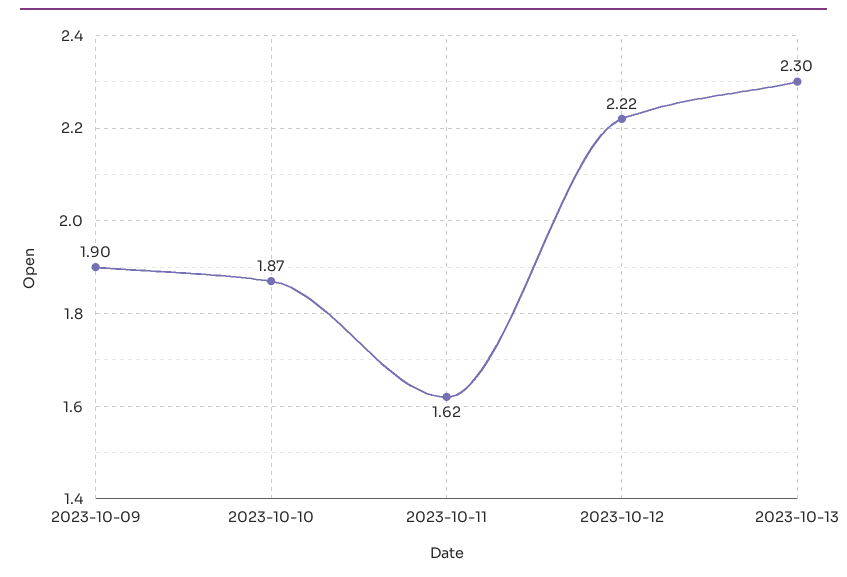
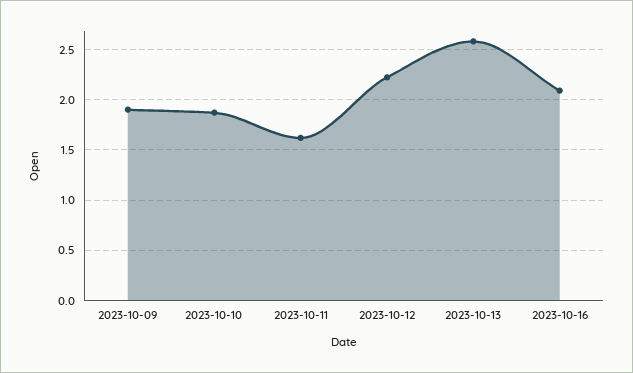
2023-10-13: 2.3 -> 2.6
2023-10-16: none -> 2.1

